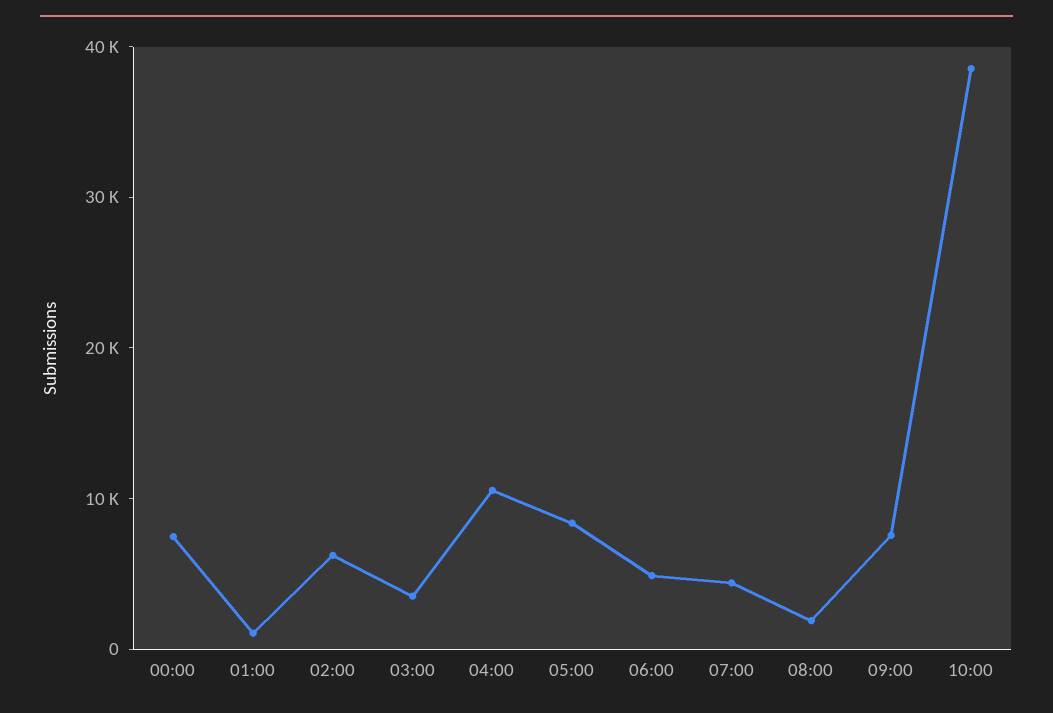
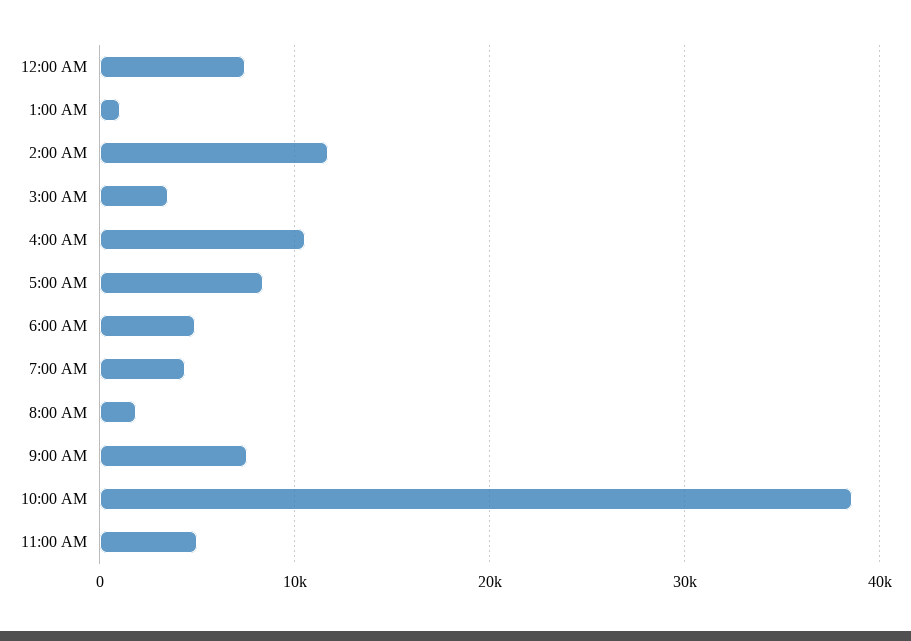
02:00: 6000 -> 12000
11:00 AM: none -> 5000

